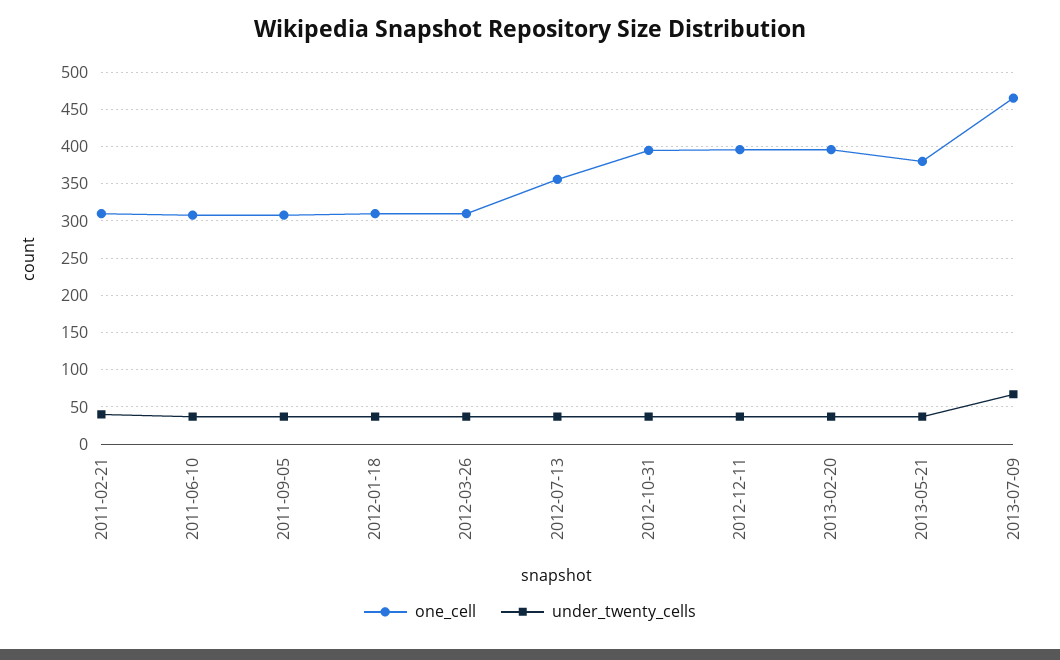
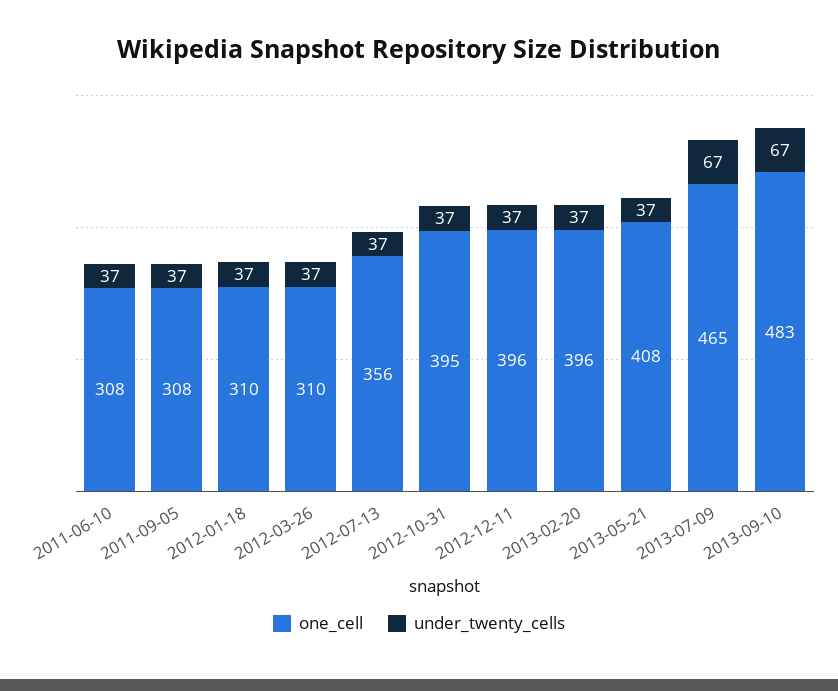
one_cell, 2011-02-21: 310 -> none
under_twenty_cells, 2011-02-21: 40 -> none
one_cell, 2013-05-21: 380 -> 408
one_cell, 2013-09-10: none -> 483
under_twenty_cells, 2013-09-10: none -> 67

